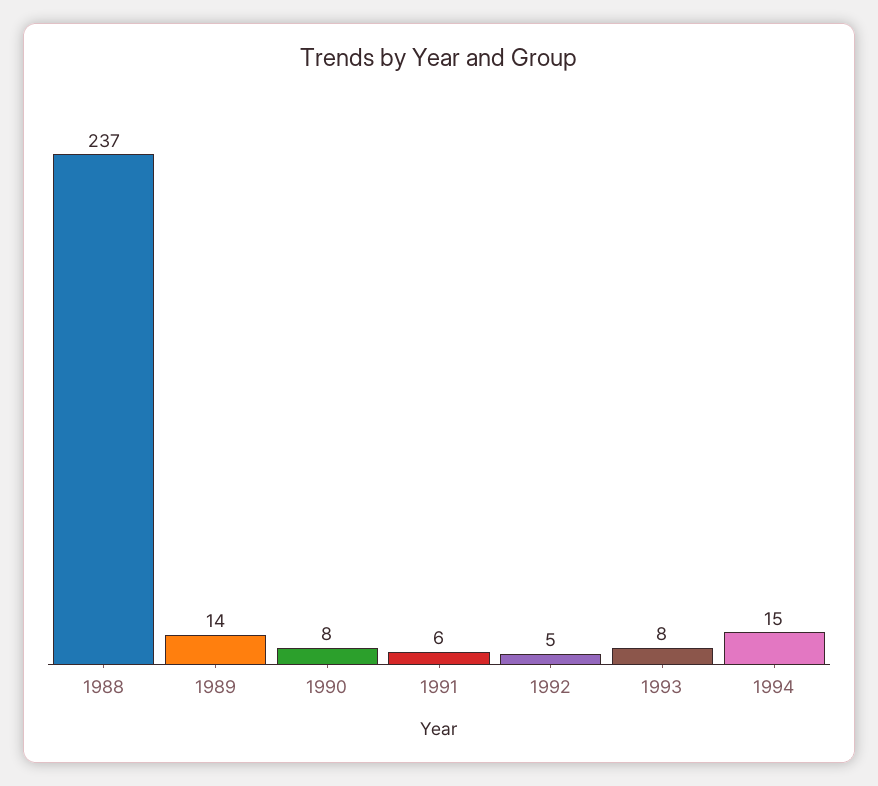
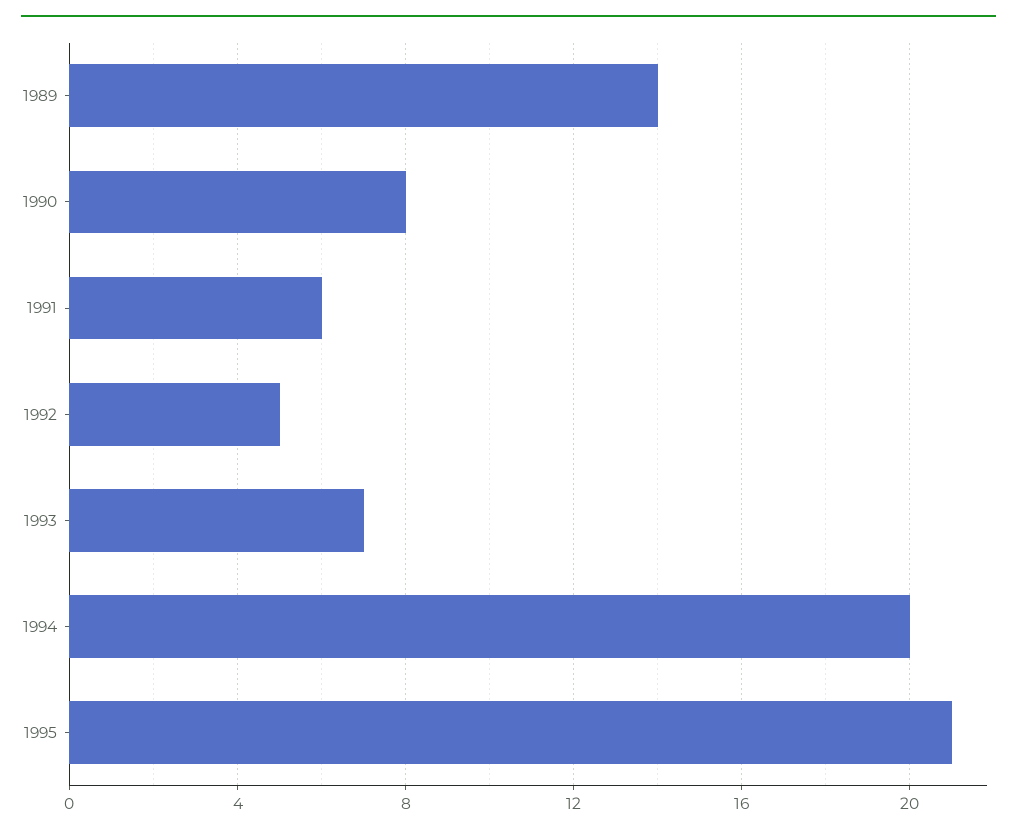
1988: 237 -> none
1993: 8 -> 7
1994: 15 -> 20
1995: none -> 21

